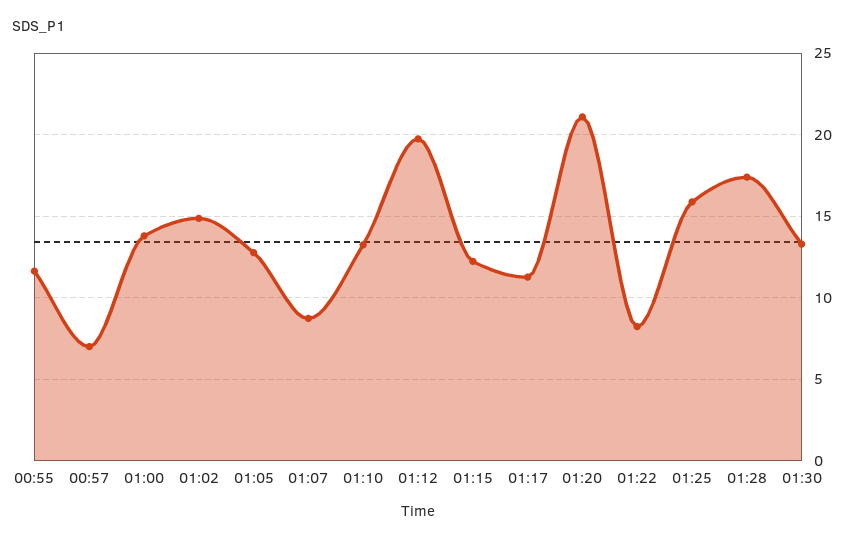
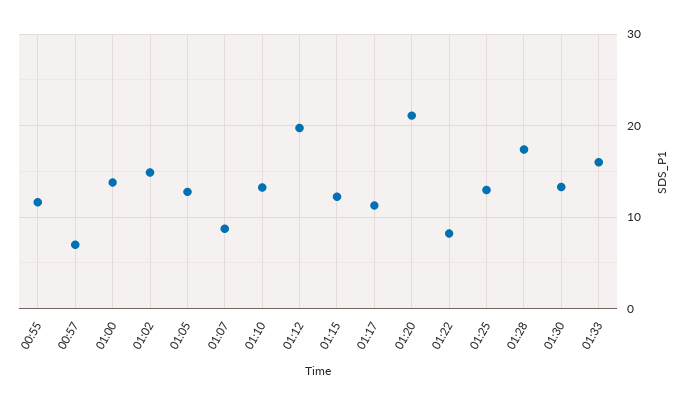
01:25: 16 -> 13
01:33: none -> 16

